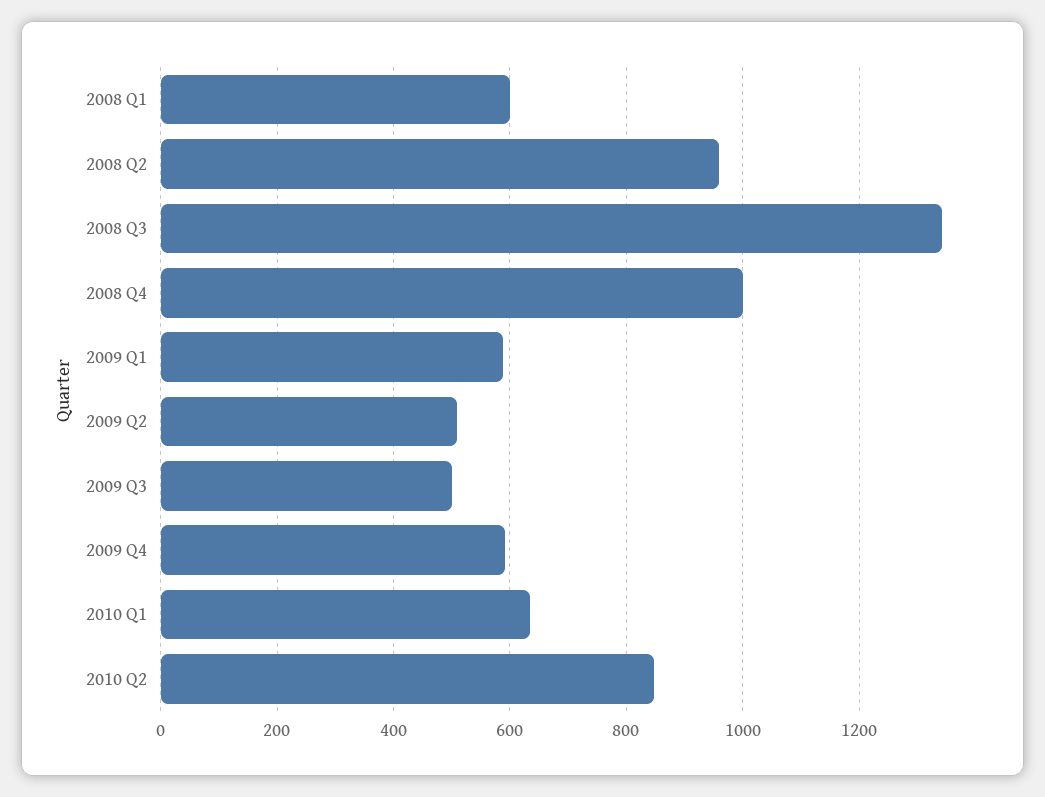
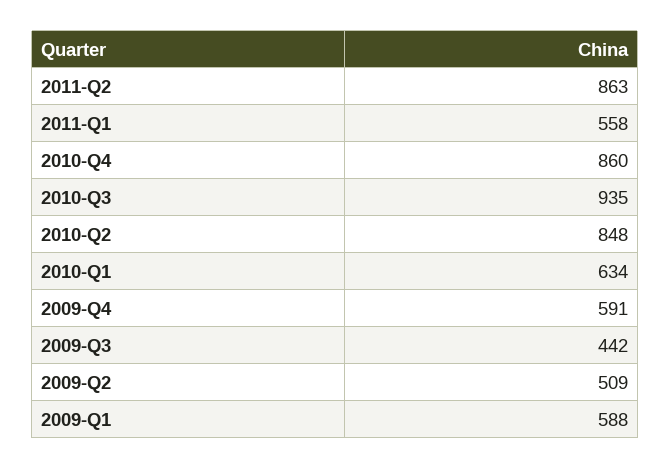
2008 Q1: 600 -> none
2008 Q2: 960 -> none
2008 Q3: 1340 -> none
2008 Q4: 1000 -> none
2009 Q3: 500 -> 442
2011-Q2: none -> 863
2011-Q1: none -> 558
2010-Q4: none -> 860
2010-Q3: none -> 935

